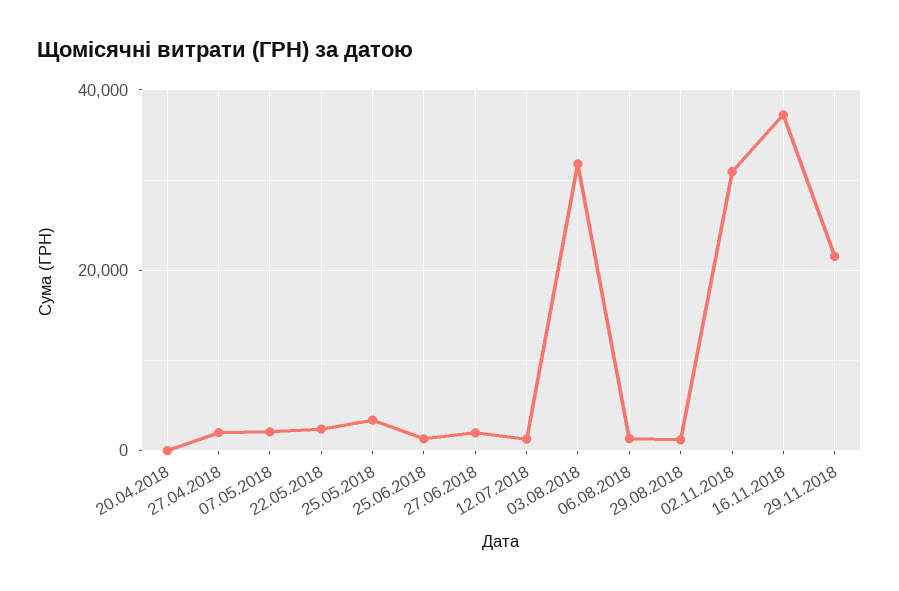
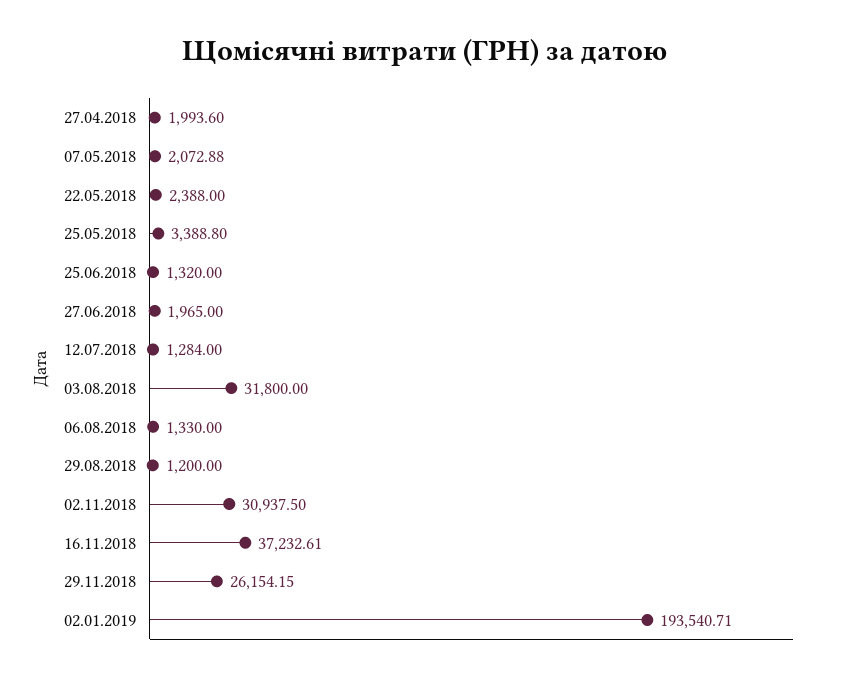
20.04.2018: 0 -> none
29.11.2018: 22000 -> 26154.15
02.01.2019: none -> 193540.71

